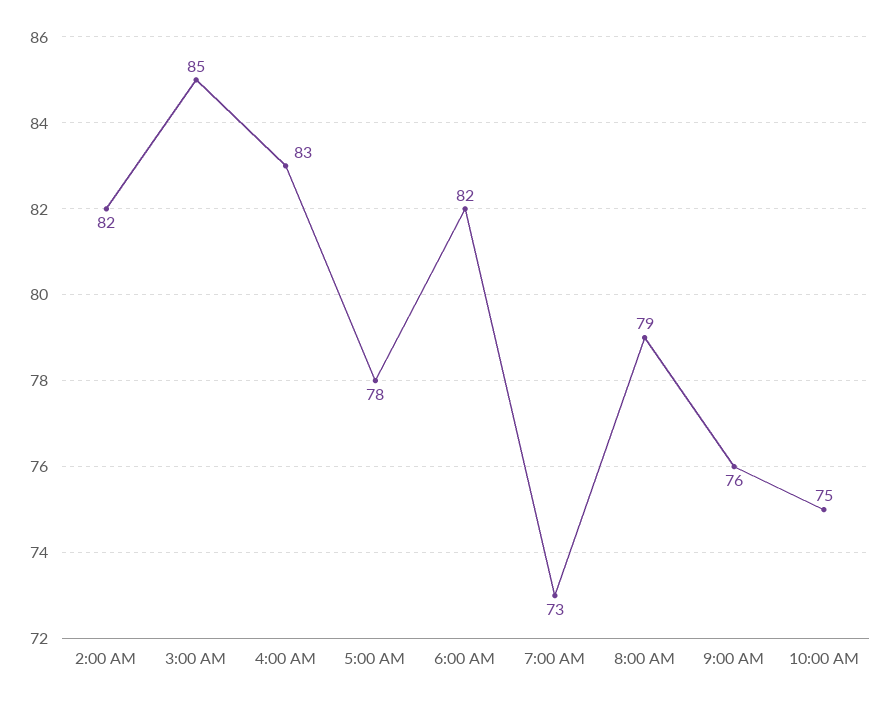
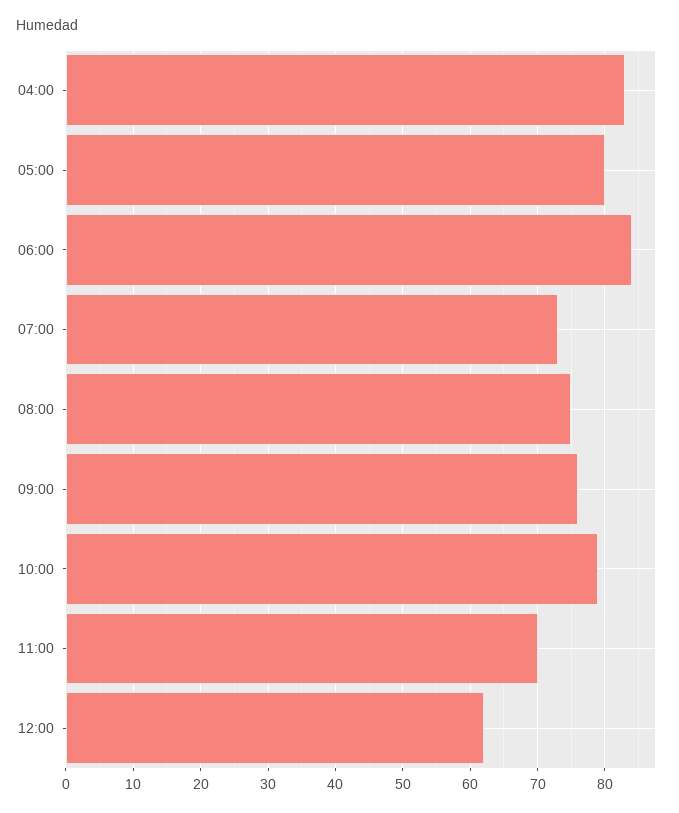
2:00 AM: 82 -> none
3:00 AM: 85 -> none
5:00 AM: 78 -> 80
6:00 AM: 82 -> 84
8:00 AM: 79 -> 75
10:00 AM: 75 -> 79
11:00: none -> 70
12:00: none -> 62

